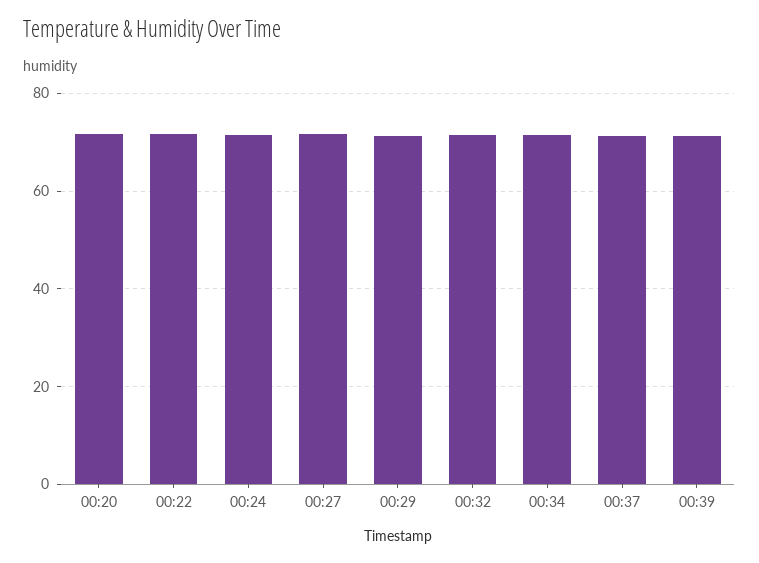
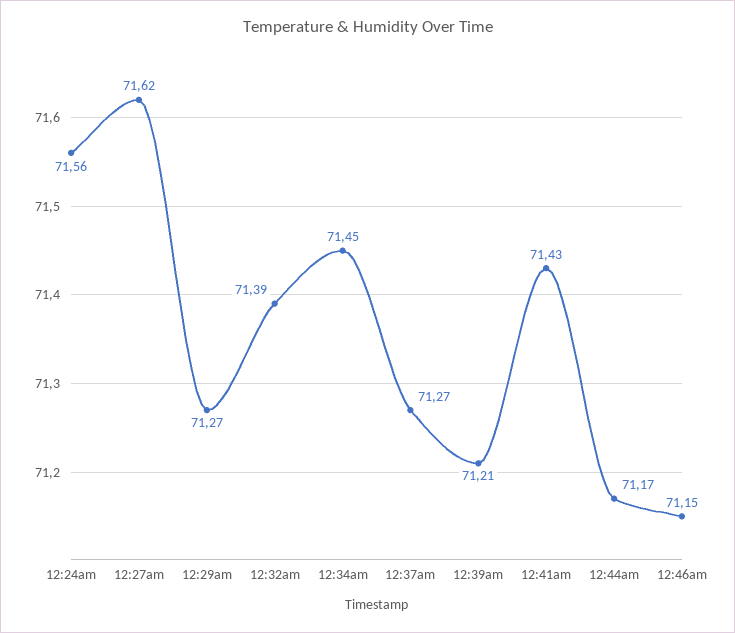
00:20: 72 -> none
00:22: 72 -> none
12:41am: none -> 71.43
12:44am: none -> 71.17
12:46am: none -> 71.15

